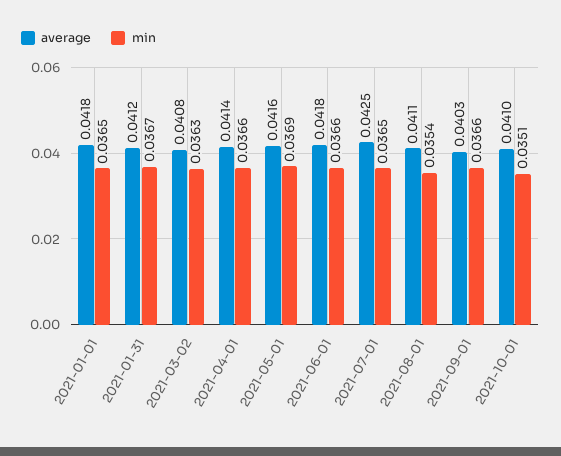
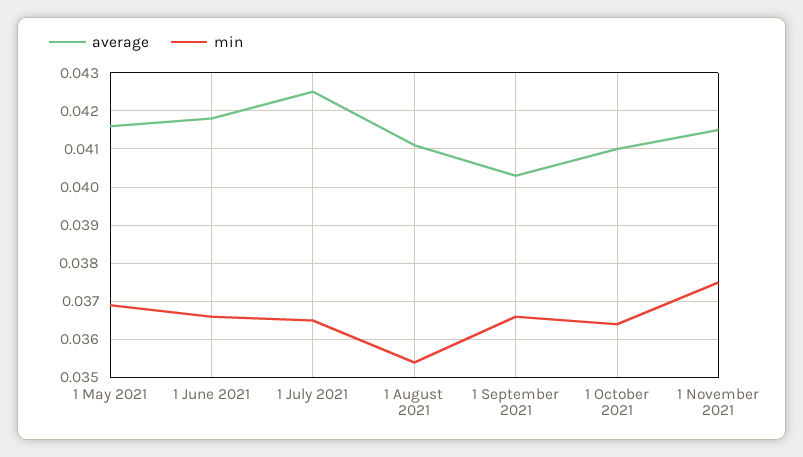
average, 2021-01-01: 0.0418 -> none
min, 2021-01-01: 0.0365 -> none
average, 2021-01-31: 0.0412 -> none
min, 2021-01-31: 0.0367 -> none
average, 2021-03-02: 0.0408 -> none
min, 2021-03-02: 0.0363 -> none
average, 2021-04-01: 0.0414 -> none
min, 2021-04-01: 0.0366 -> none
min, 2021-10-01: 0.0351 -> 0.0365
average, 1 November 2021: none -> 0.0415
min, 1 November 2021: none -> 0.0375

